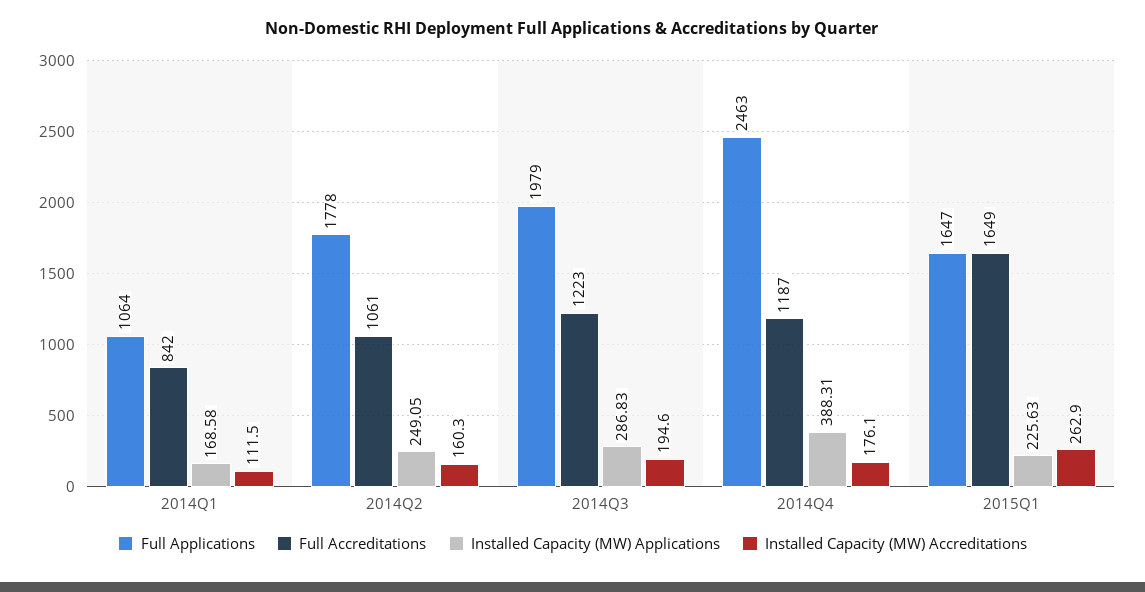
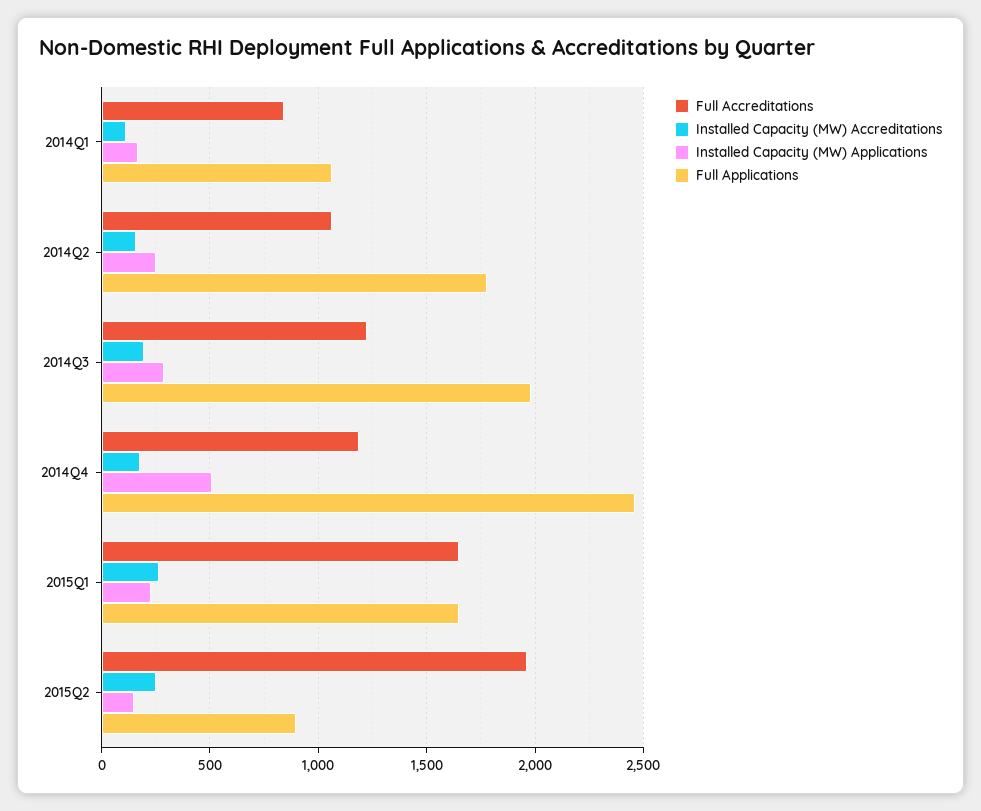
Installed Capacity (MW) Applications, 2014Q4: 388.31 -> 500
Full Accreditations, 2015Q2: none -> 1950
Installed Capacity (MW) Accreditations, 2015Q2: none -> 250
Installed Capacity (MW) Applications, 2015Q2: none -> 150
Full Applications, 2015Q2: none -> 900

